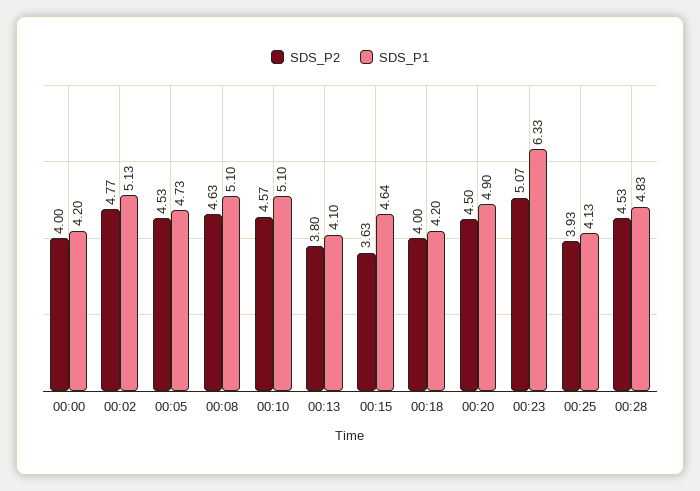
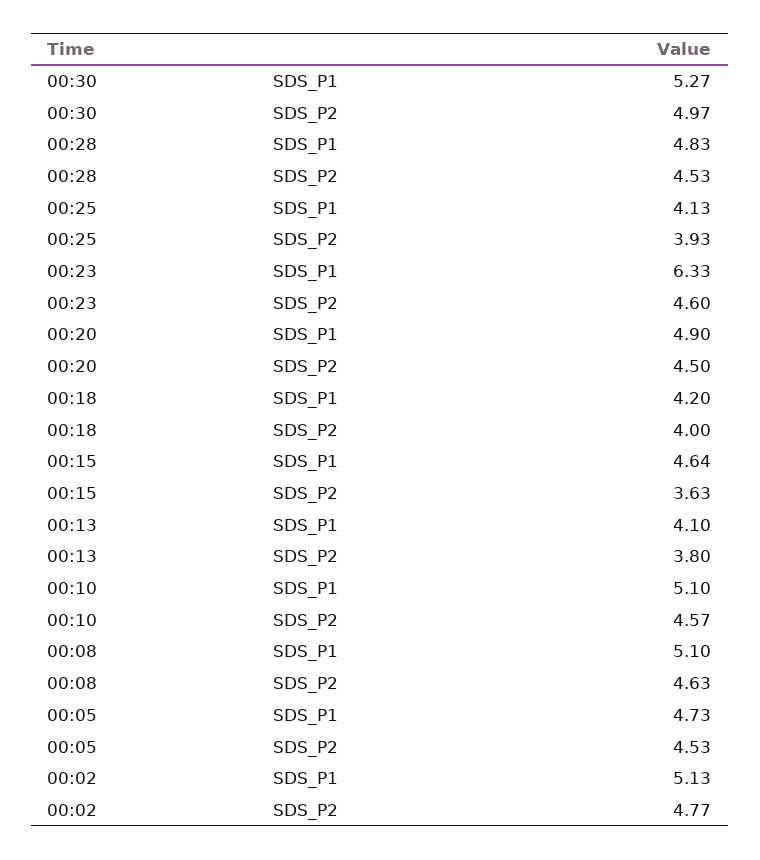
SDS_P2, 00:00: 4 -> none
SDS_P1, 00:00: 4.2 -> none
SDS_P2, 00:23: 5.07 -> 4.6
SDS_P1, 00:30: none -> 5.27
SDS_P2, 00:30: none -> 4.97

